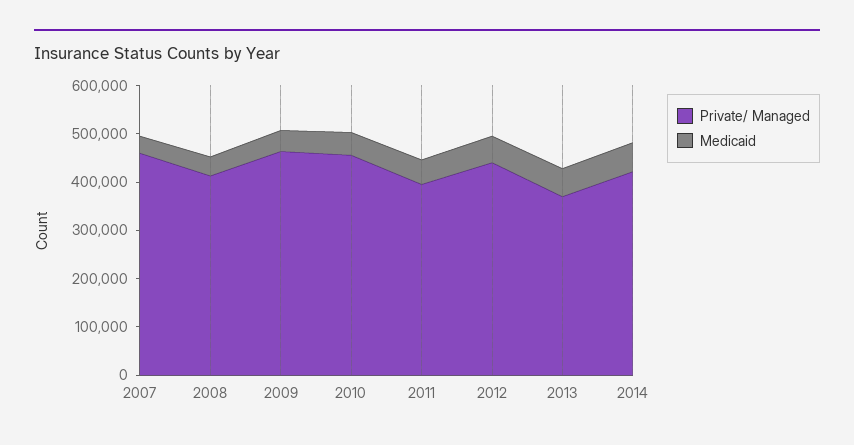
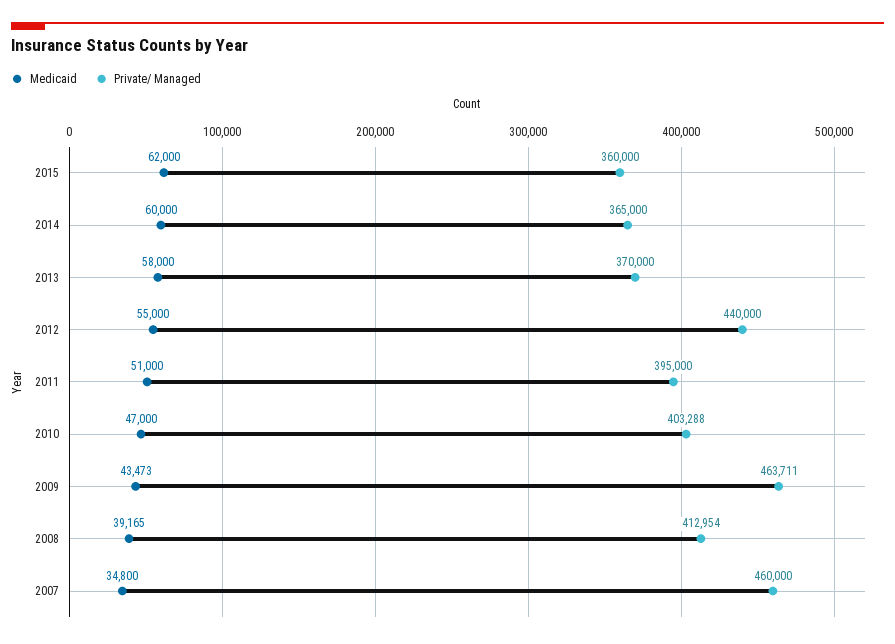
Private/ Managed, 2010: 460000 -> 403288
Private/ Managed, 2014: 420000 -> 365000
Medicaid, 2015: none -> 62000
Private/ Managed, 2015: none -> 360000

